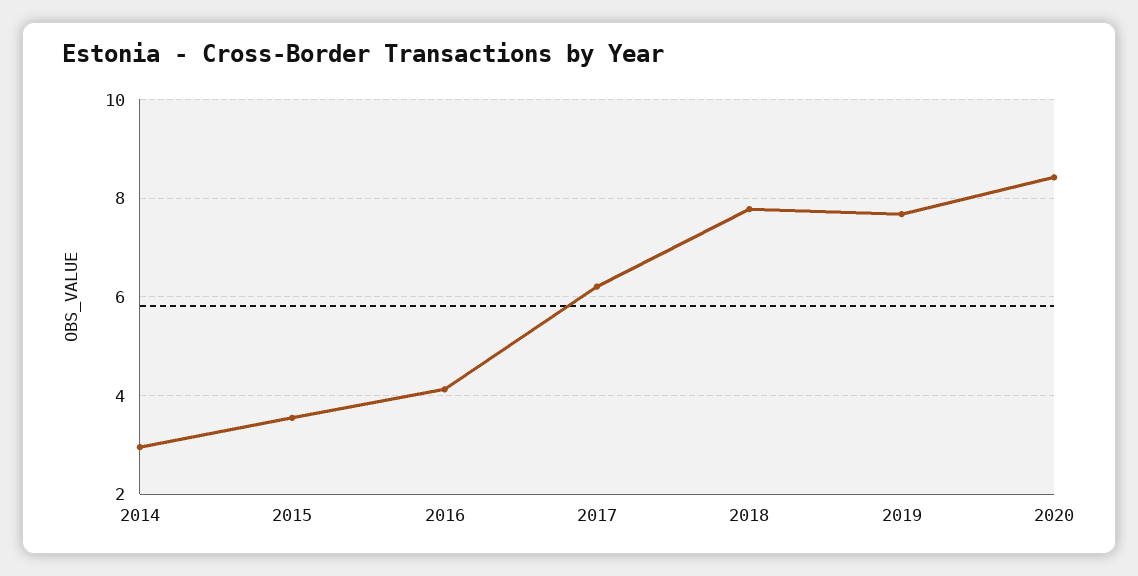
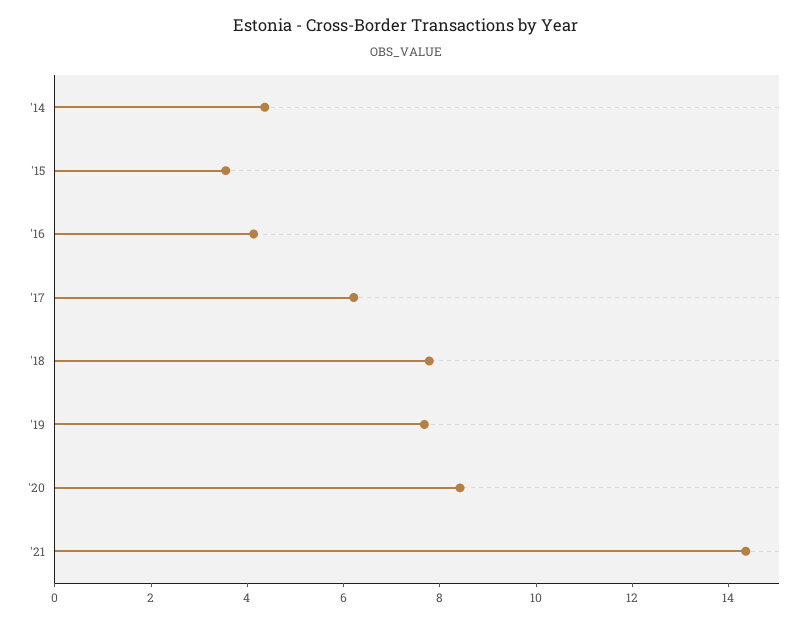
2014: 3 -> 4.5
'21: none -> 14.5

